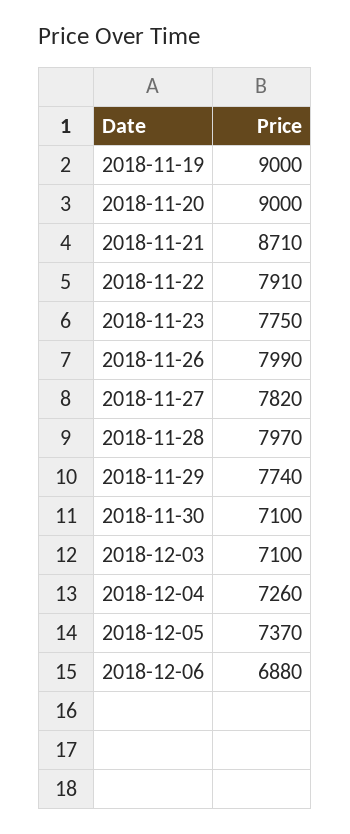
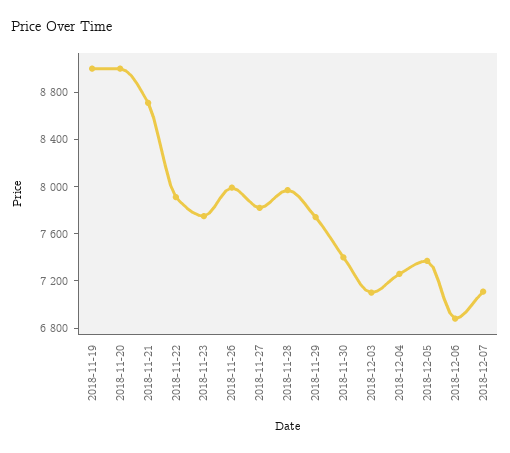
2018-11-30: 7100 -> 7400
2018-12-07: none -> 7100

